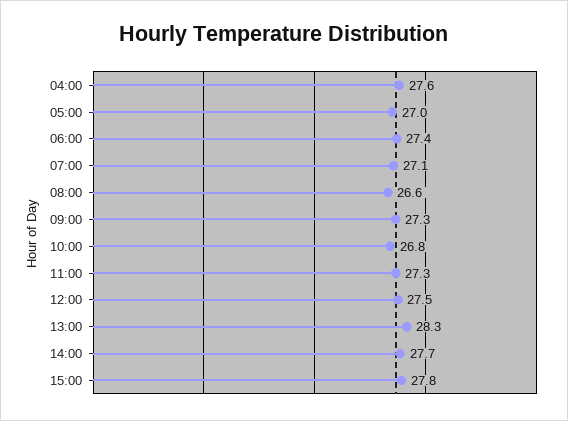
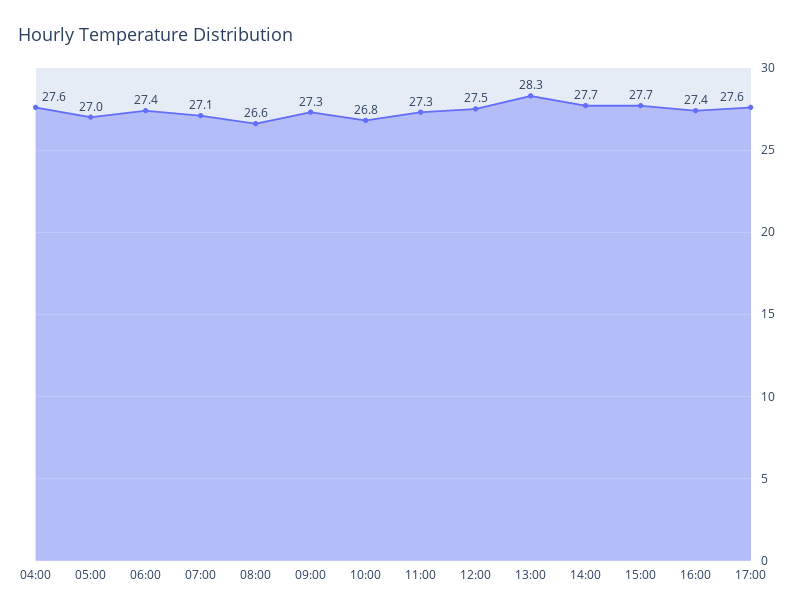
15:00: 27.8 -> 27.7
16:00: none -> 27.4
17:00: none -> 27.6

